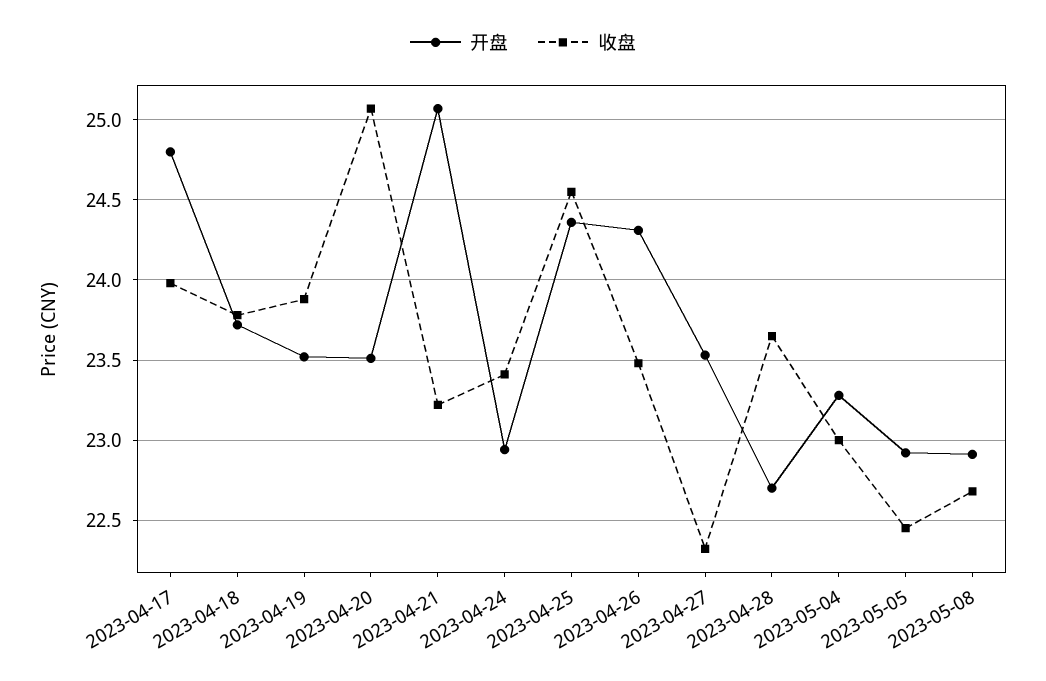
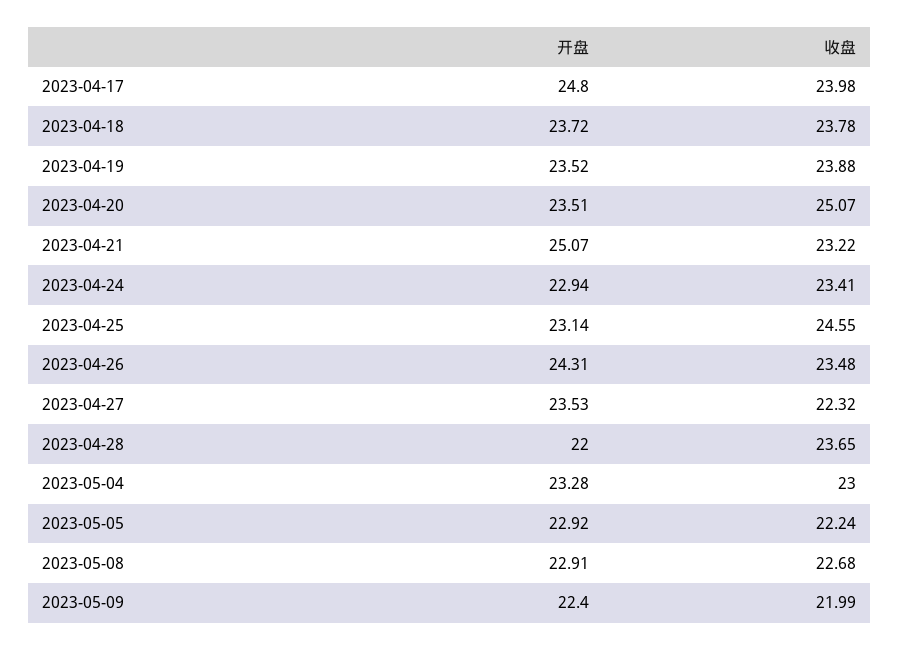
开盘, 2023-04-25: 24.35 -> 23.14
开盘, 2023-04-28: 22.7 -> 22
收盘, 2023-05-05: 22.45 -> 22.24
开盘, 2023-05-09: none -> 22.4
收盘, 2023-05-09: none -> 21.99

